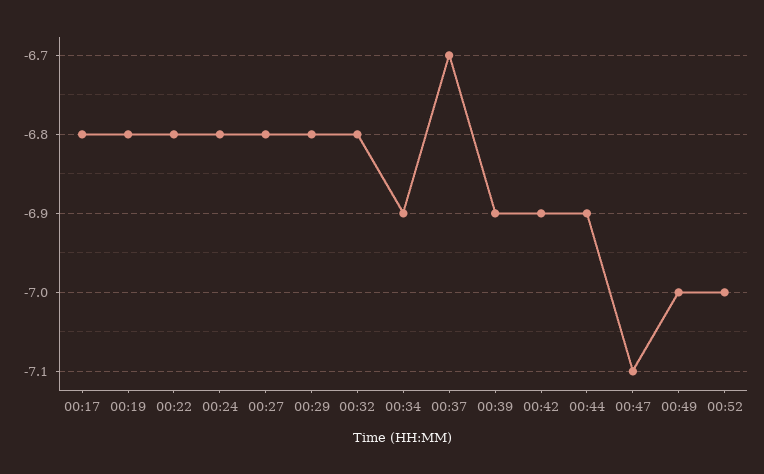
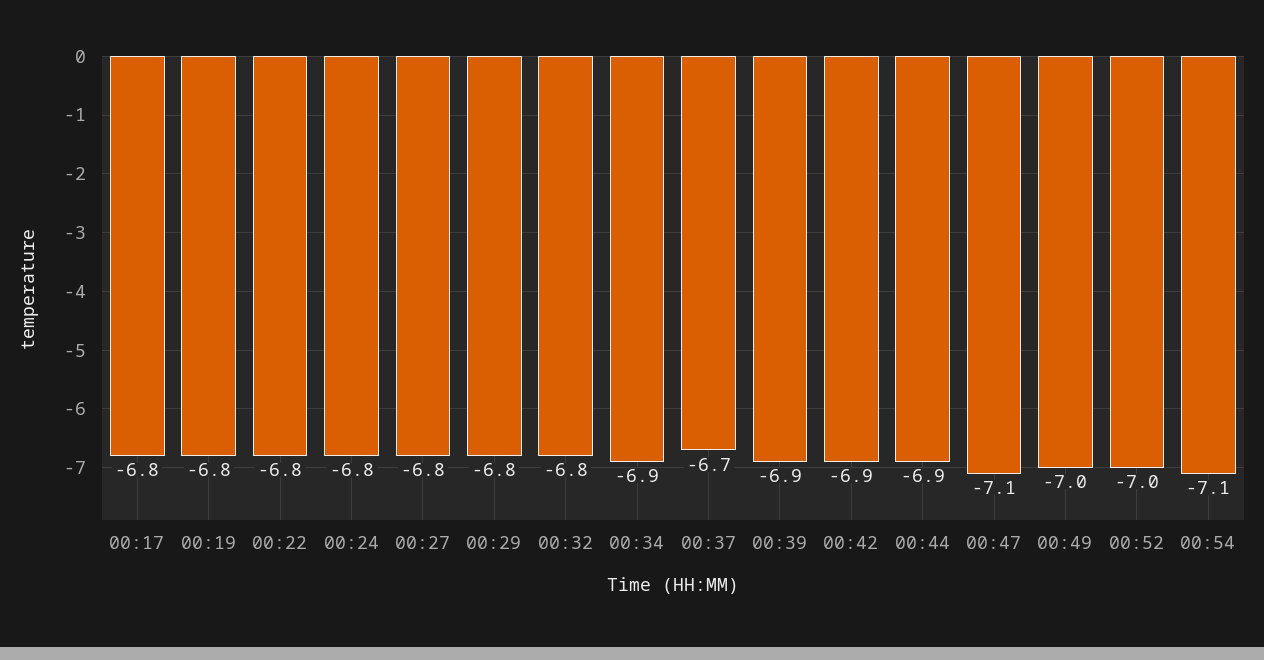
00:54: none -> -7.1

